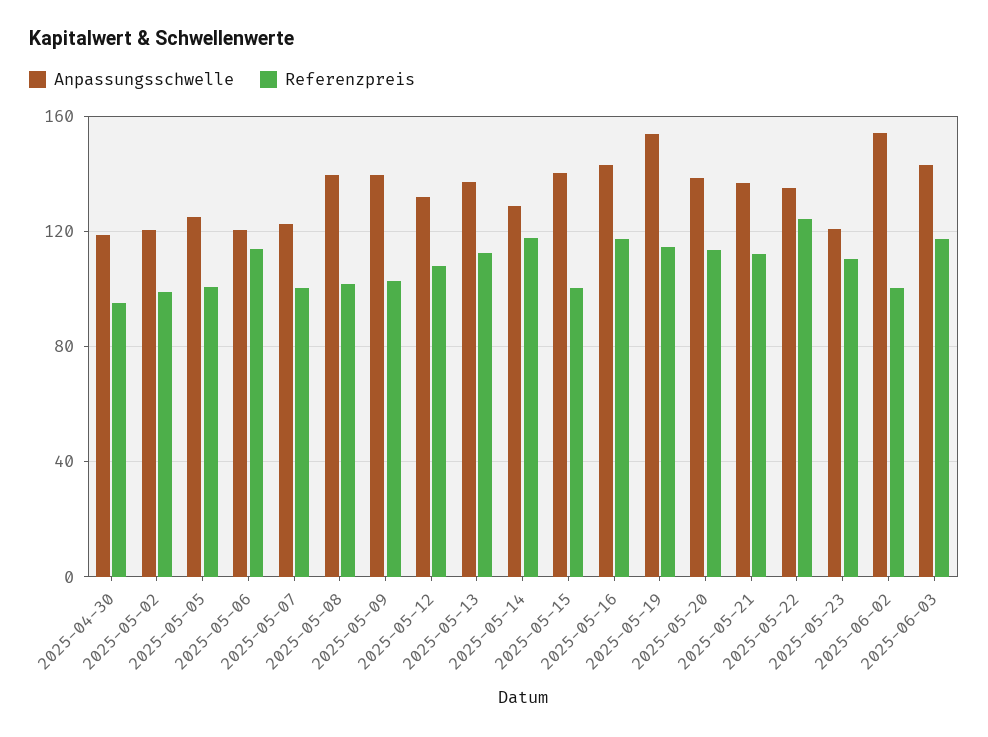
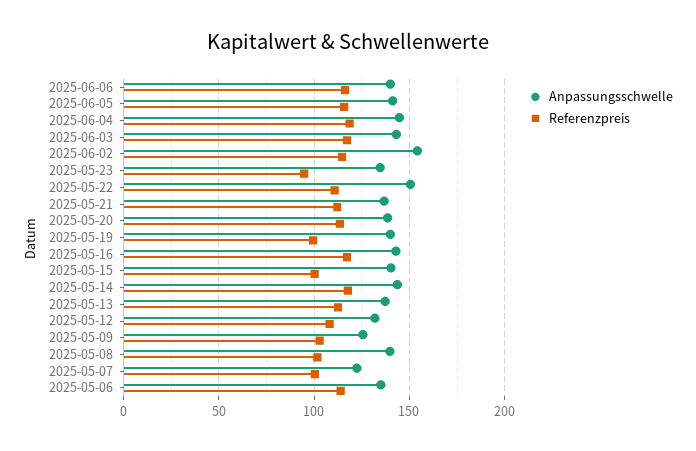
Anpassungsschwelle, 2025-04-30: 120 -> none
Referenzpreis, 2025-04-30: 95 -> none
Anpassungsschwelle, 2025-05-02: 120 -> none
Referenzpreis, 2025-05-02: 100 -> none
Anpassungsschwelle, 2025-05-05: 125 -> none
Referenzpreis, 2025-05-05: 100 -> none
Anpassungsschwelle, 2025-05-06: 120 -> 135
Anpassungsschwelle, 2025-05-09: 140 -> 125
Anpassungsschwelle, 2025-05-14: 130 -> 145
Anpassungsschwelle, 2025-05-19: 155 -> 140
Referenzpreis, 2025-05-19: 115 -> 100
Anpassungsschwelle, 2025-05-22: 135 -> 150
Referenzpreis, 2025-05-22: 125 -> 110
Anpassungsschwelle, 2025-05-23: 120 -> 135
Referenzpreis, 2025-05-23: 110 -> 95
Referenzpreis, 2025-06-02: 100 -> 115
Anpassungsschwelle, 2025-06-06: none -> 140
Referenzpreis, 2025-06-06: none -> 115
Anpassungsschwelle, 2025-06-05: none -> 140
Referenzpreis, 2025-06-05: none -> 115
Anpassungsschwelle, 2025-06-04: none -> 145
Referenzpreis, 2025-06-04: none -> 120

